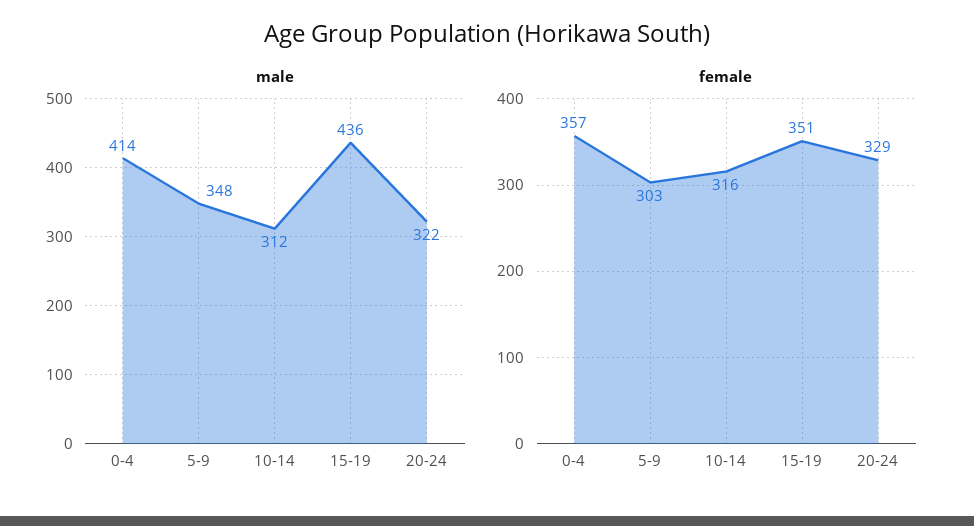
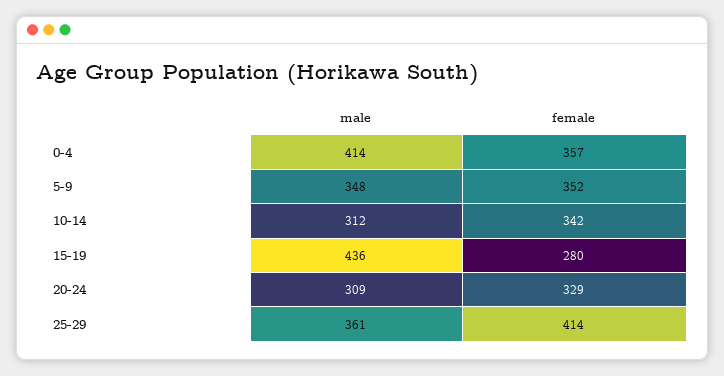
male, 20-24: 322 -> 309
female, 5-9: 303 -> 352
female, 10-14: 316 -> 342
female, 15-19: 351 -> 280
male, 25-29: none -> 361
female, 25-29: none -> 414

